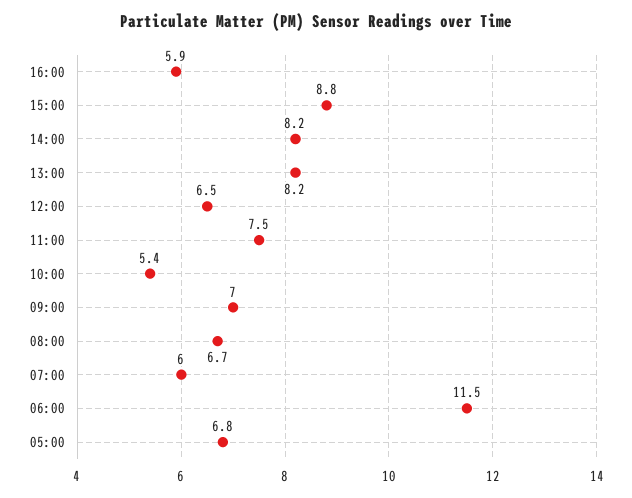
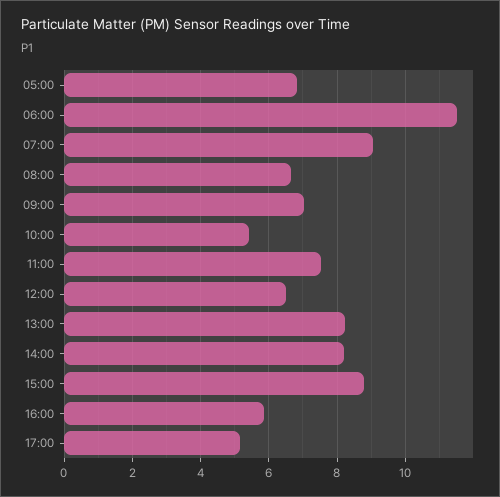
07:00: 6 -> 9
17:00: none -> 5.2

